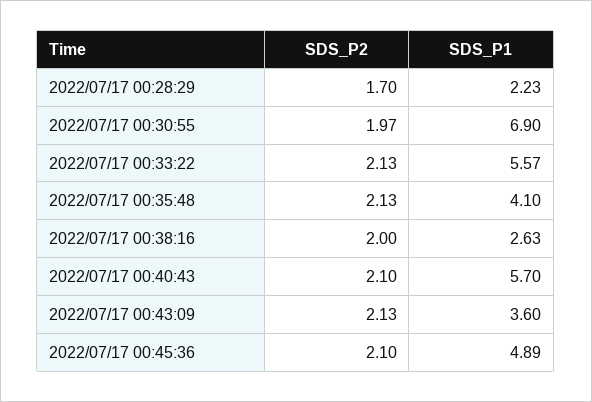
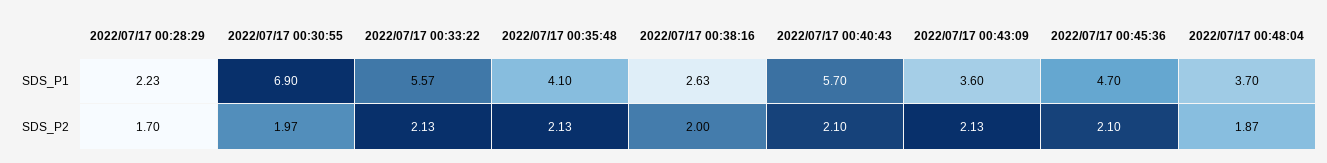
SDS_P1, 2022/07/17 00:45:36: 4.89 -> 4.7
SDS_P1, 2022/07/17 00:48:04: none -> 3.7
SDS_P2, 2022/07/17 00:48:04: none -> 1.87

